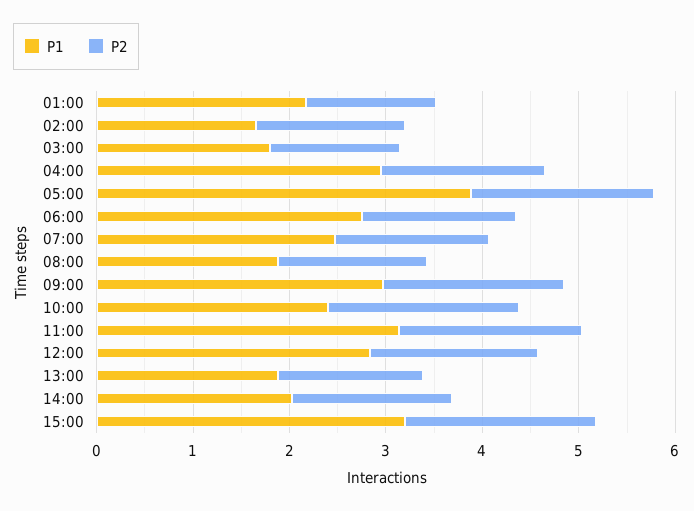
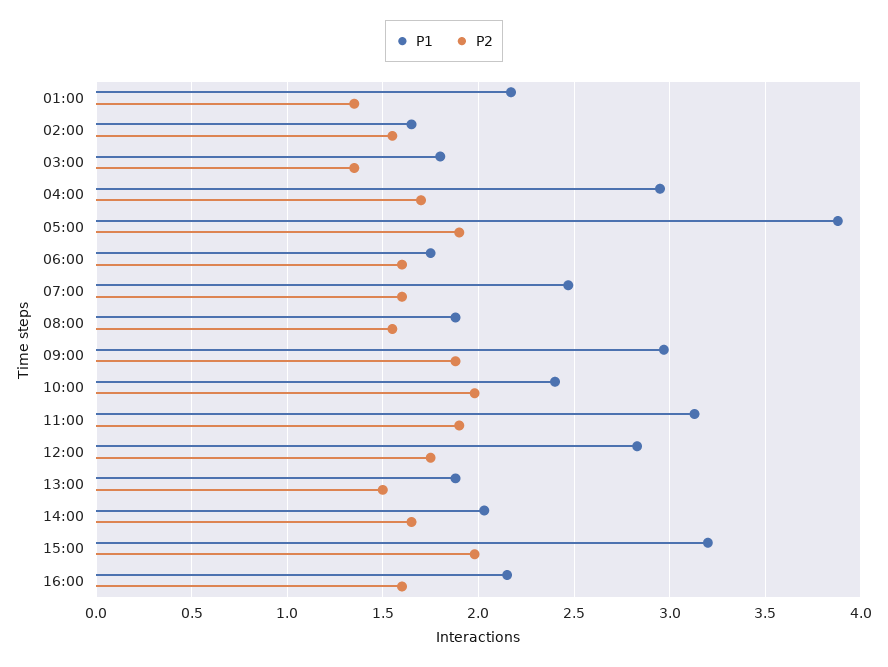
P1, 06:00: 2.8 -> 1.75
P1, 16:00: none -> 2.15
P2, 16:00: none -> 1.6

